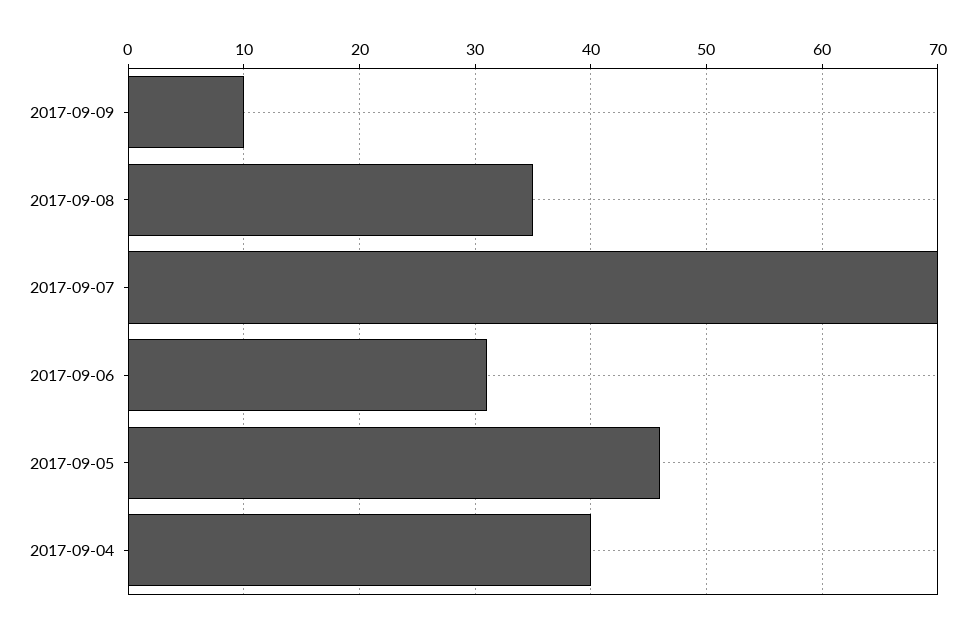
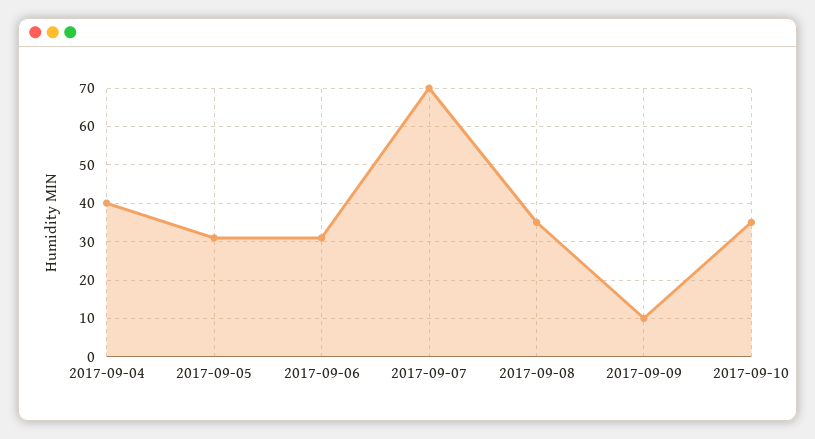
2017-09-05: 46 -> 30
2017-09-10: none -> 35

